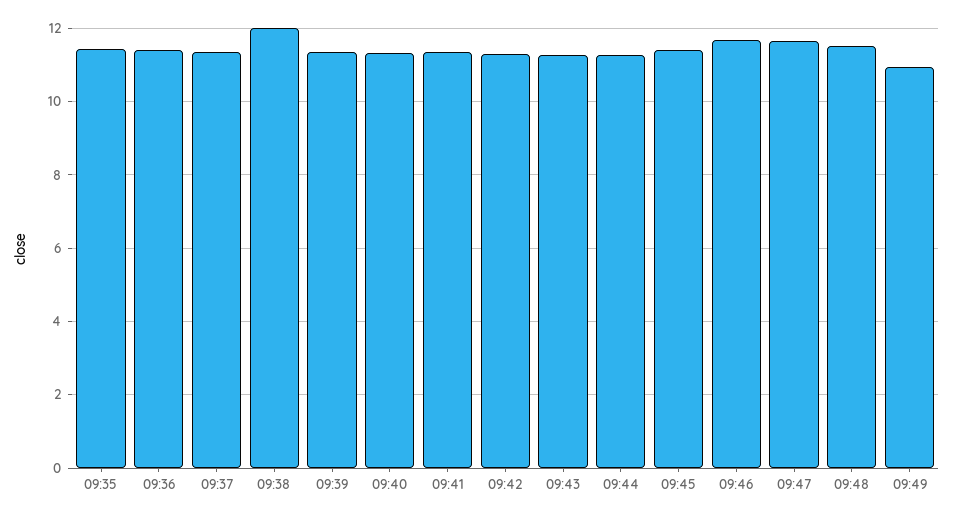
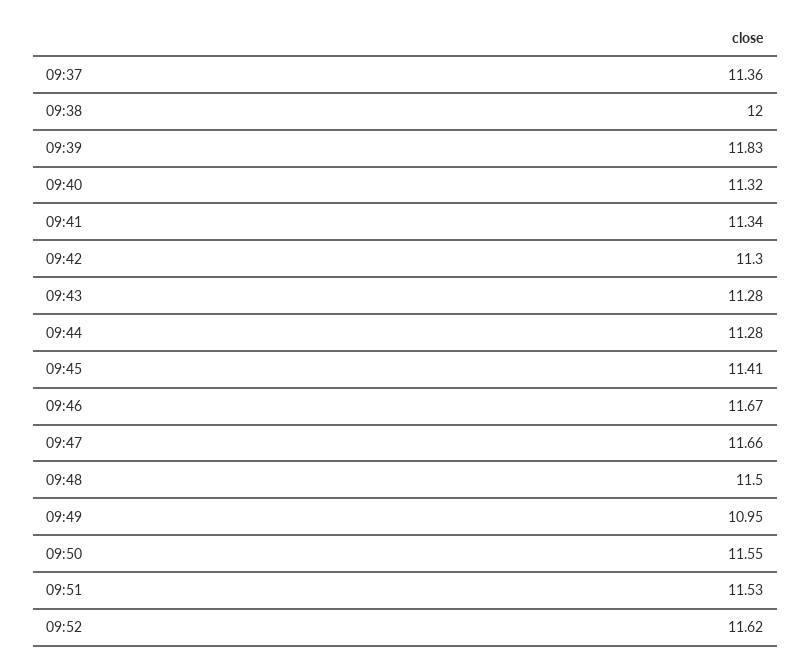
09:35: 11.4 -> none
09:36: 11.4 -> none
09:39: 11.4 -> 11.83
09:50: none -> 11.55
09:51: none -> 11.53
09:52: none -> 11.62

